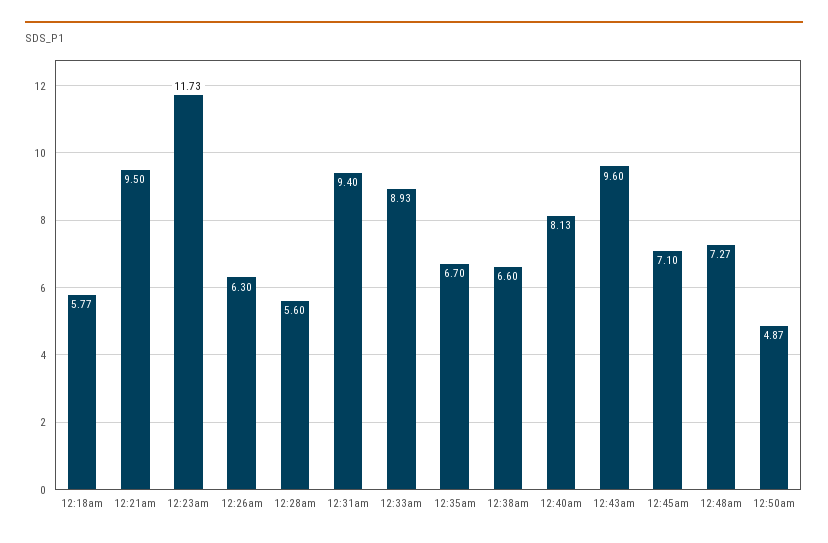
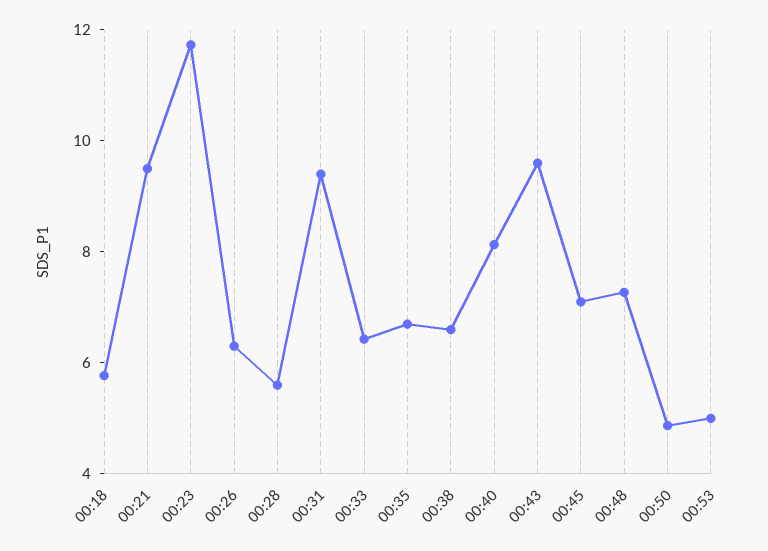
12:33am: 8.93 -> 6.5
00:53: none -> 5

